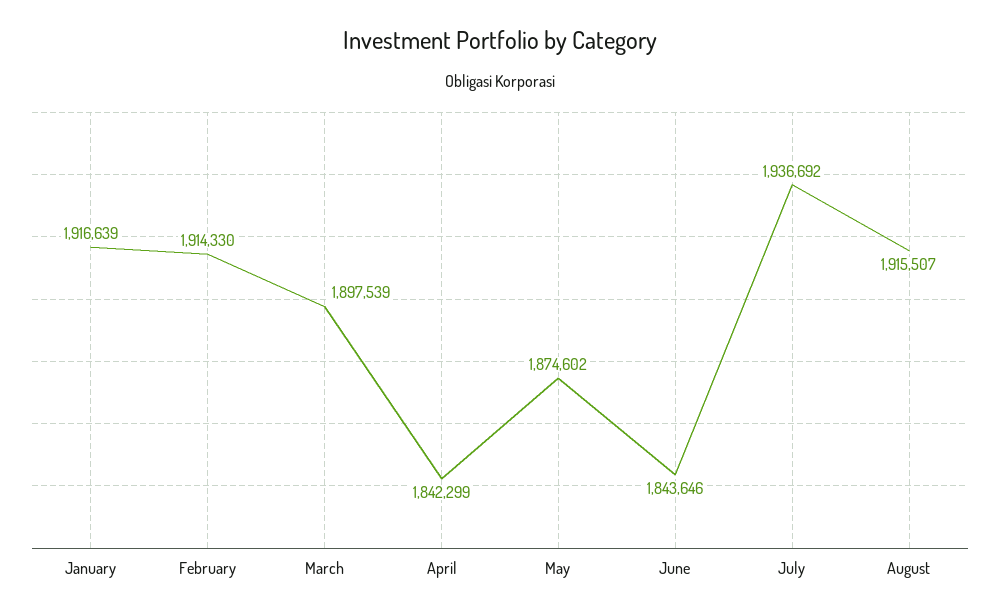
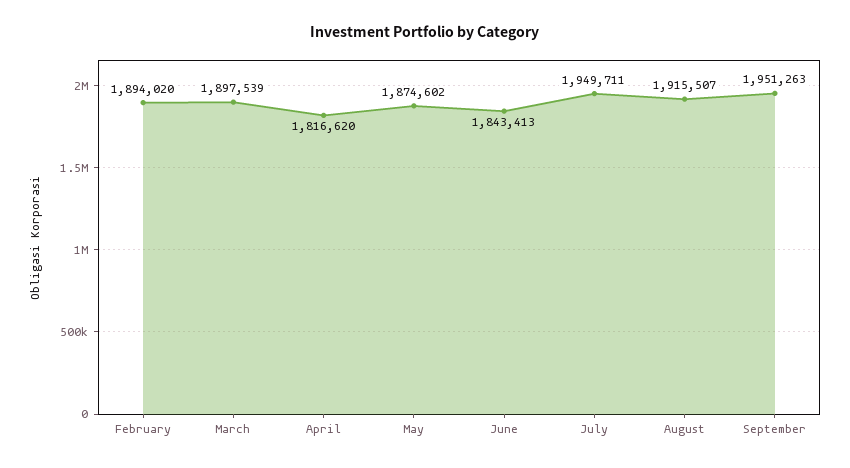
January: 1916639 -> none
February: 1914330 -> 1894020
April: 1842299 -> 1816620
June: 1843646 -> 1843413
July: 1936692 -> 1949711
September: none -> 1951263

